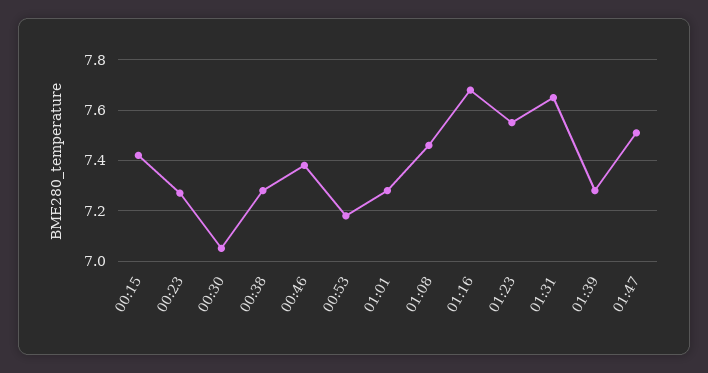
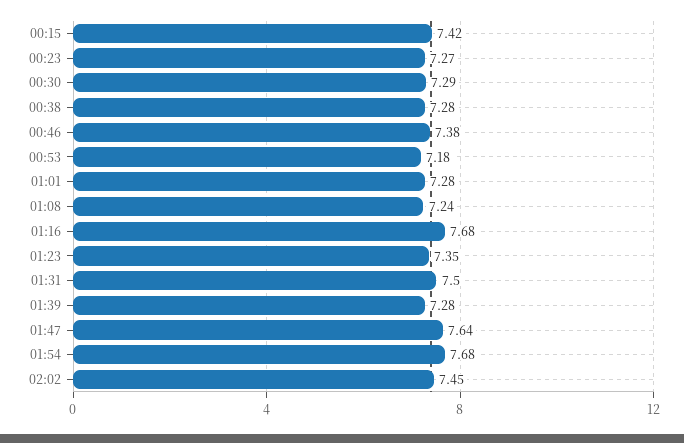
00:30: 7.05 -> 7.29
01:08: 7.45 -> 7.24
01:23: 7.55 -> 7.35
01:31: 7.65 -> 7.5
01:47: 7.5 -> 7.64
01:54: none -> 7.68
02:02: none -> 7.45

